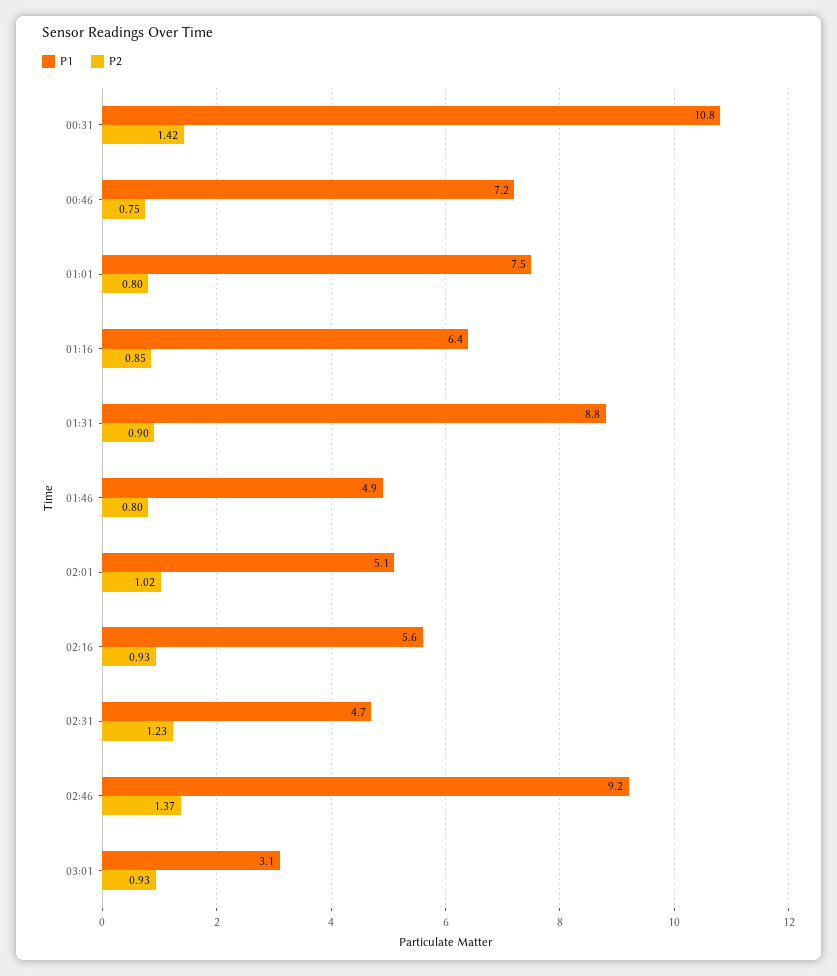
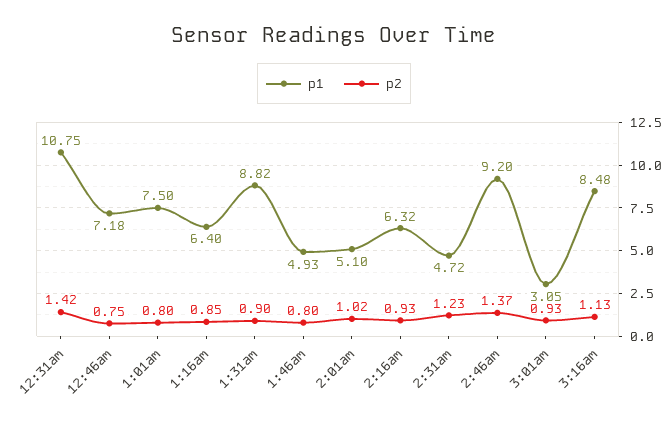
P1, 02:16: 5.6 -> 6.32
P1, 3:16am: none -> 8.48
P2, 3:16am: none -> 1.13

